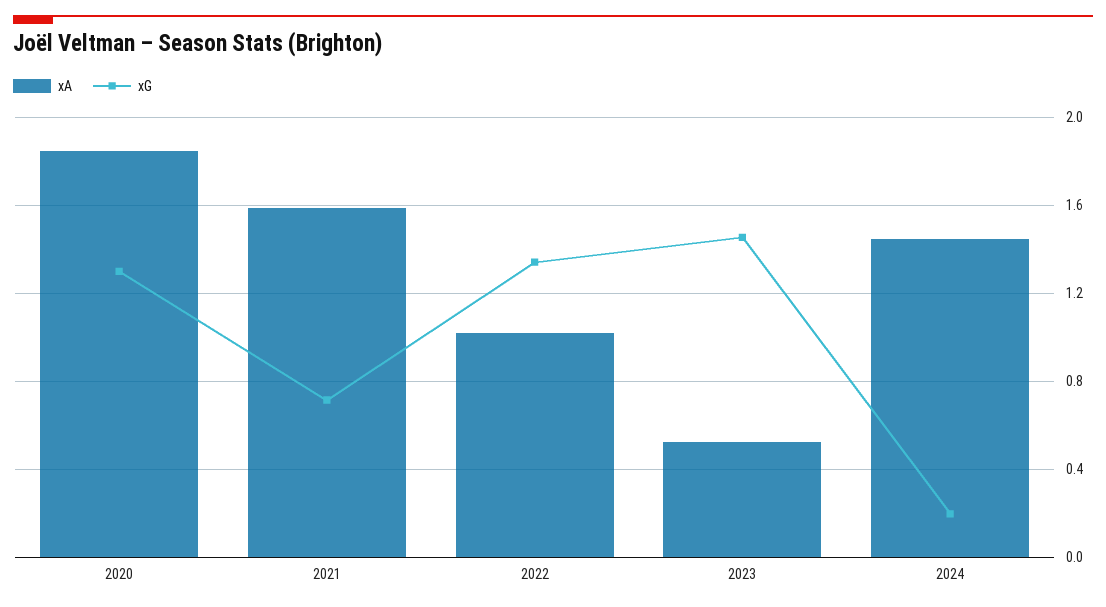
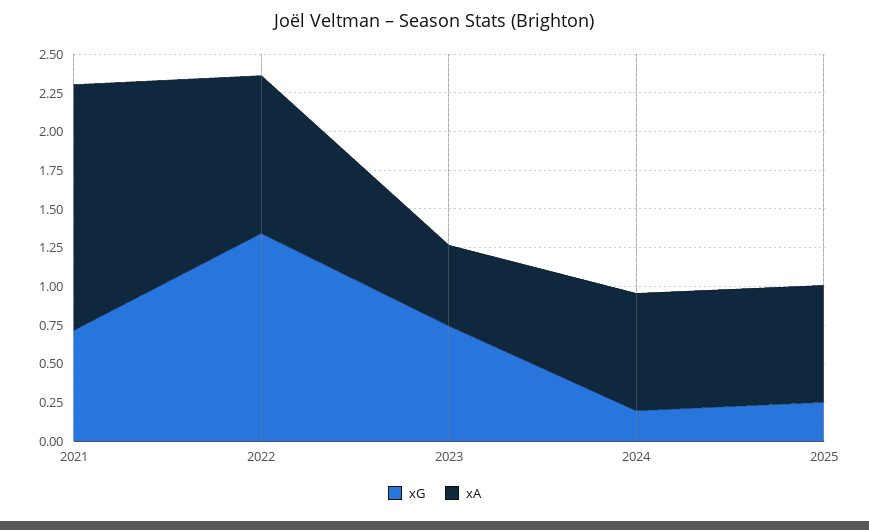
xA, 2020: 1.85 -> none
xG, 2020: 1.3 -> none
xG, 2023: 1.45 -> 0.75
xA, 2024: 1.45 -> 0.75
xG, 2025: none -> 0.25
xA, 2025: none -> 0.75

